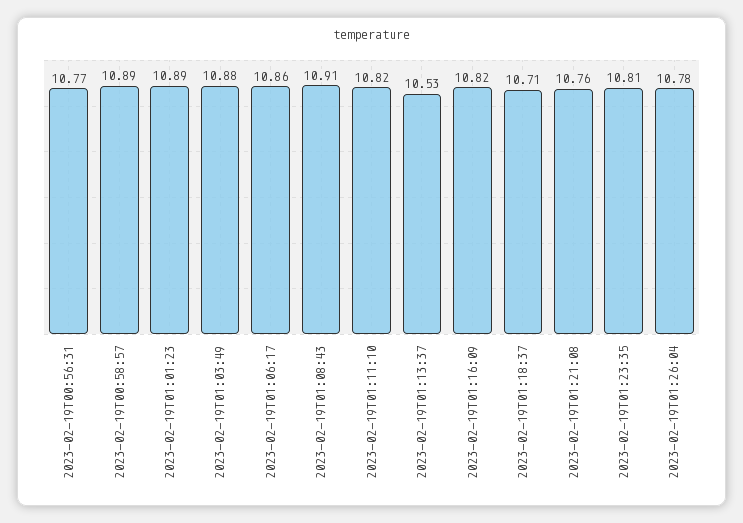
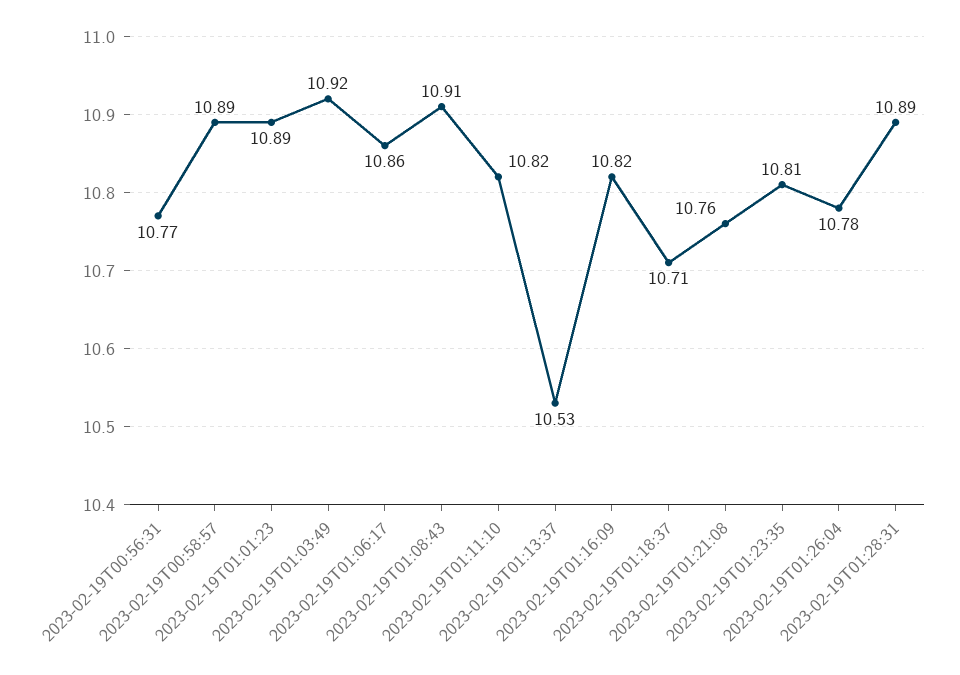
2023-02-19T01:03:49: 10.88 -> 10.92
2023-02-19T01:28:31: none -> 10.89

